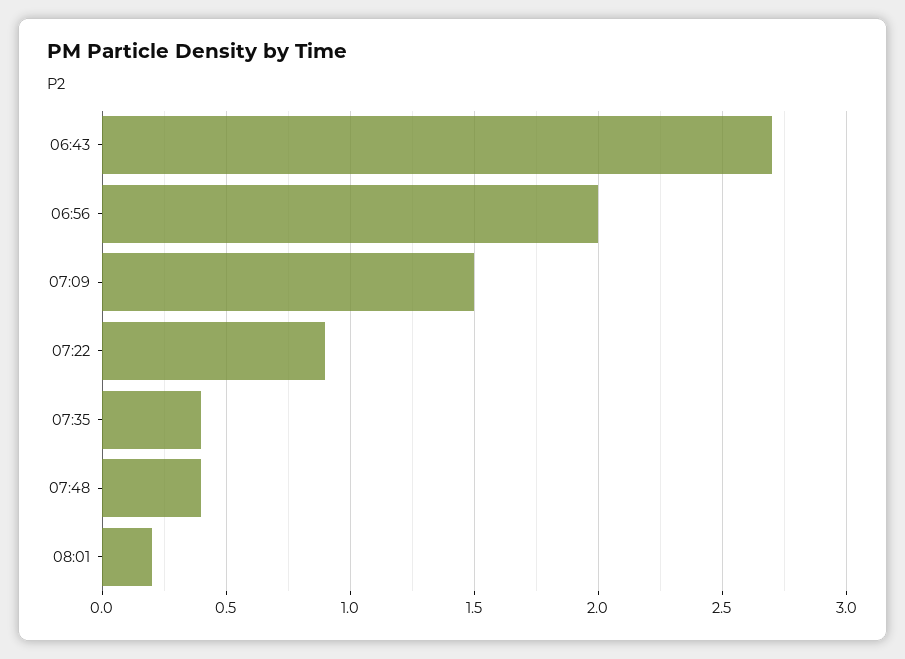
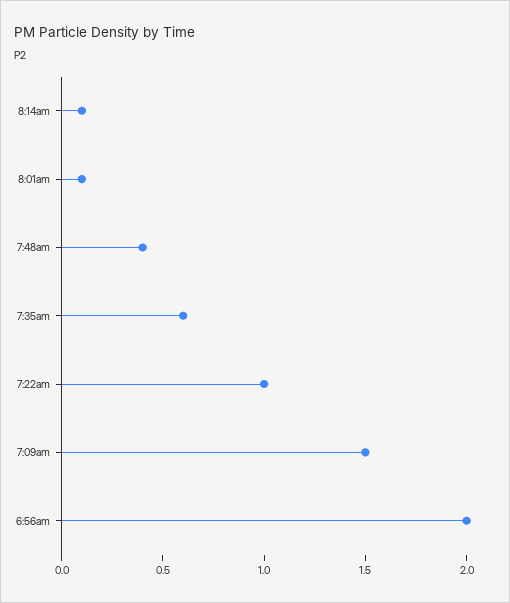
06:43: 2.7 -> none
07:22: 0.9 -> 1
07:35: 0.4 -> 0.6
08:01: 0.2 -> 0.1
8:14am: none -> 0.1

